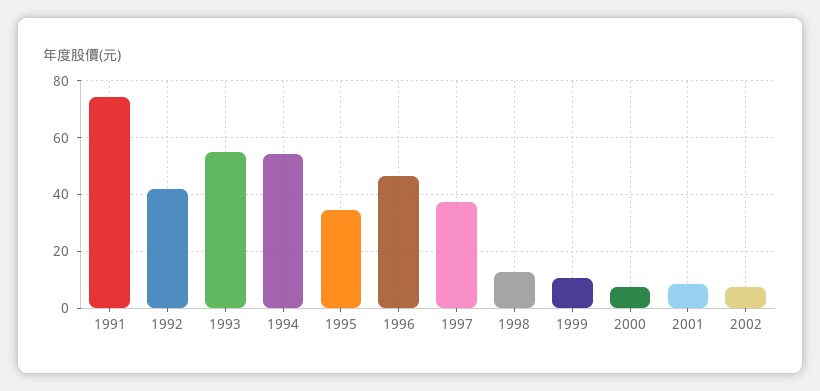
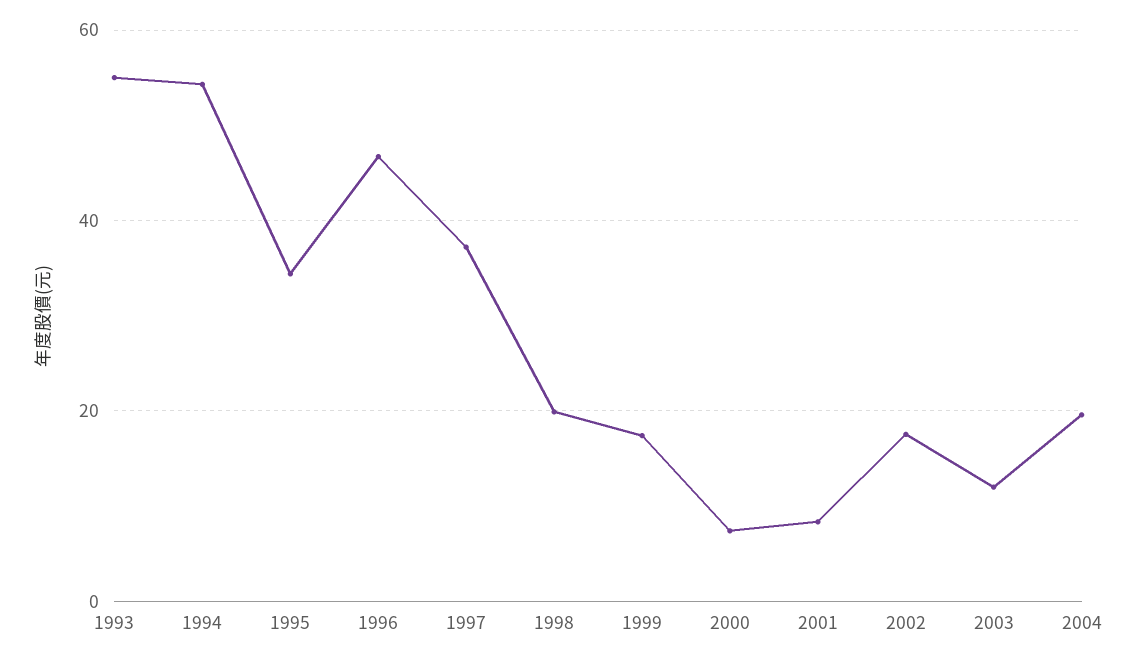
1991: 75 -> none
1992: 42.5 -> none
1998: 12.5 -> 20
1999: 10 -> 18
2002: 7.5 -> 18
2003: none -> 12
2004: none -> 20

